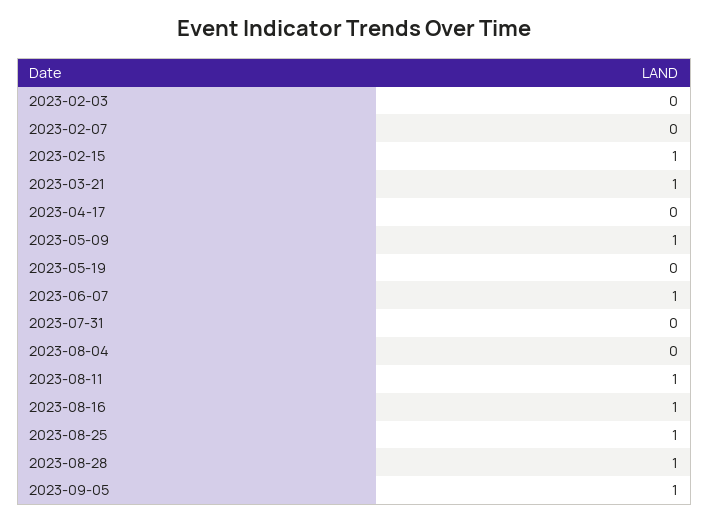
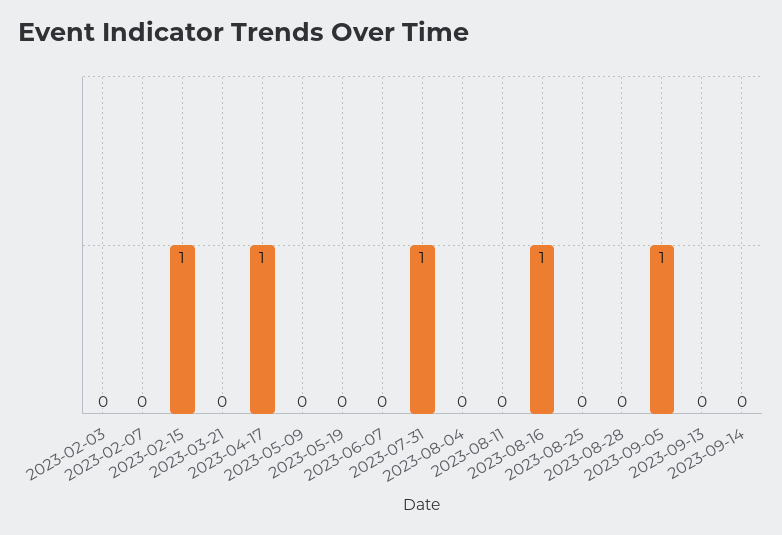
2023-03-21: 1 -> 0
2023-04-17: 0 -> 1
2023-05-09: 1 -> 0
2023-06-07: 1 -> 0
2023-07-31: 0 -> 1
2023-08-11: 1 -> 0
2023-08-25: 1 -> 0
2023-08-28: 1 -> 0
2023-09-13: none -> 0
2023-09-14: none -> 0

